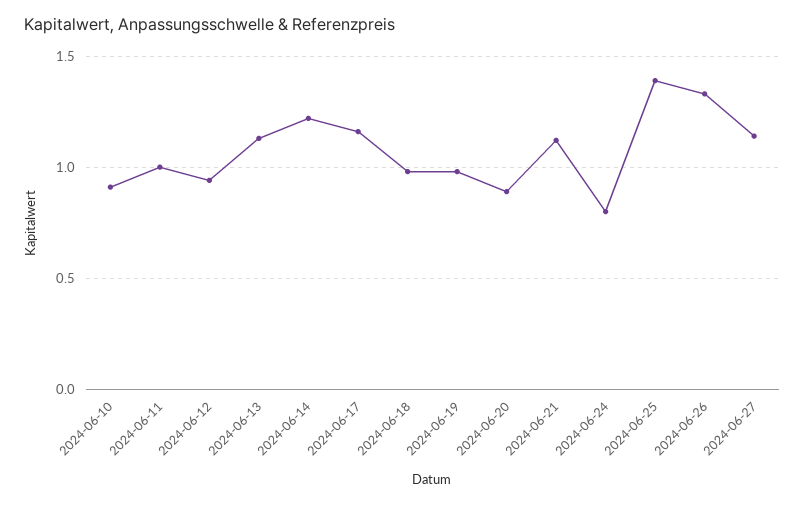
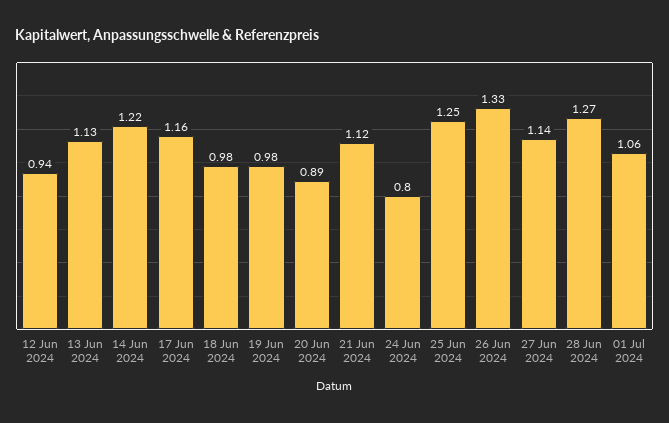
2024-06-10: 0.9 -> none
2024-06-11: 1 -> none
2024-06-25: 1.4 -> 1.25
28 Jun 2024: none -> 1.27
01 Jul 2024: none -> 1.06

